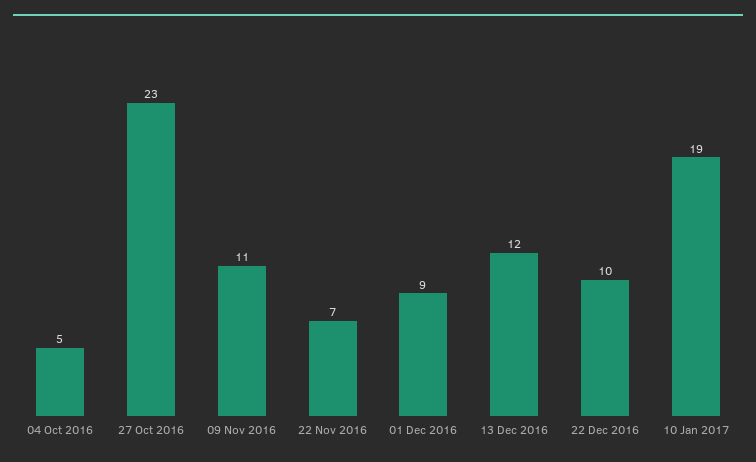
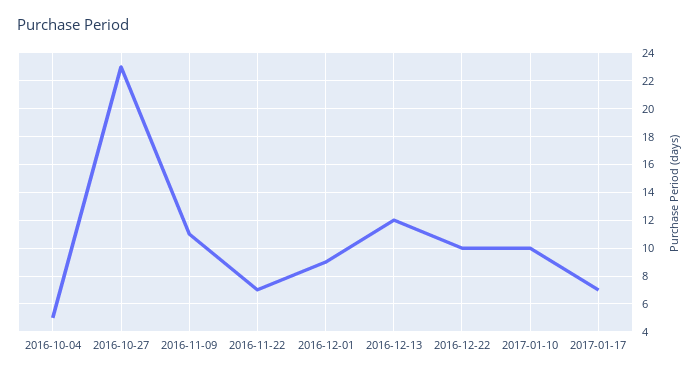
10 Jan 2017: 19 -> 10
2017-01-17: none -> 7

